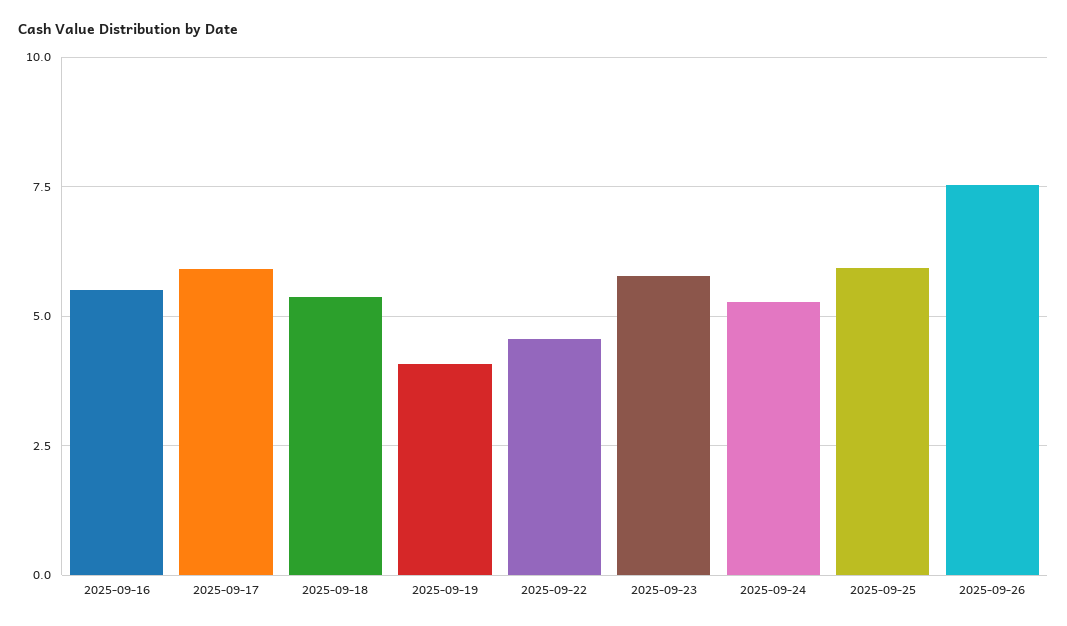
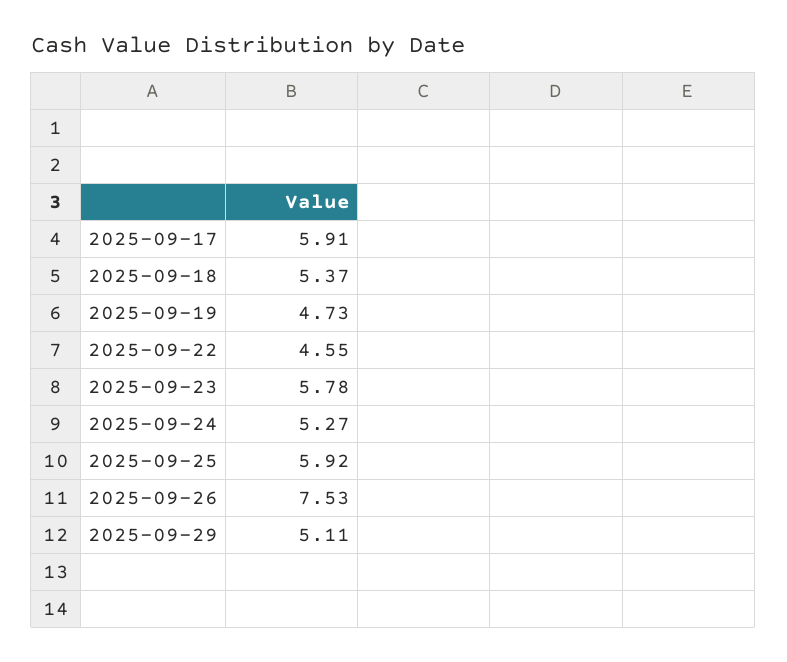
2025-09-16: 5.5 -> none
2025-09-19: 4 -> 4.73
2025-09-29: none -> 5.11

